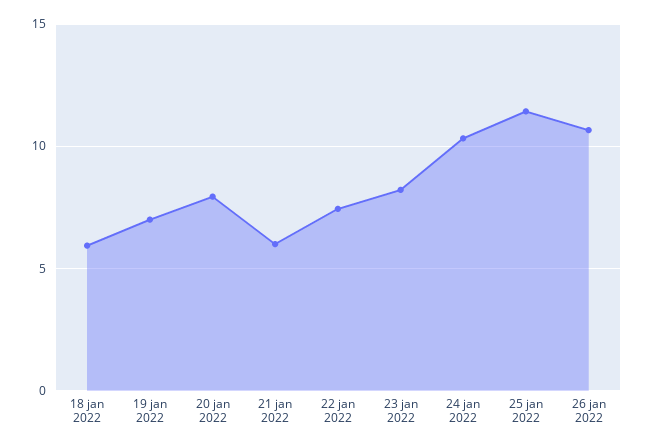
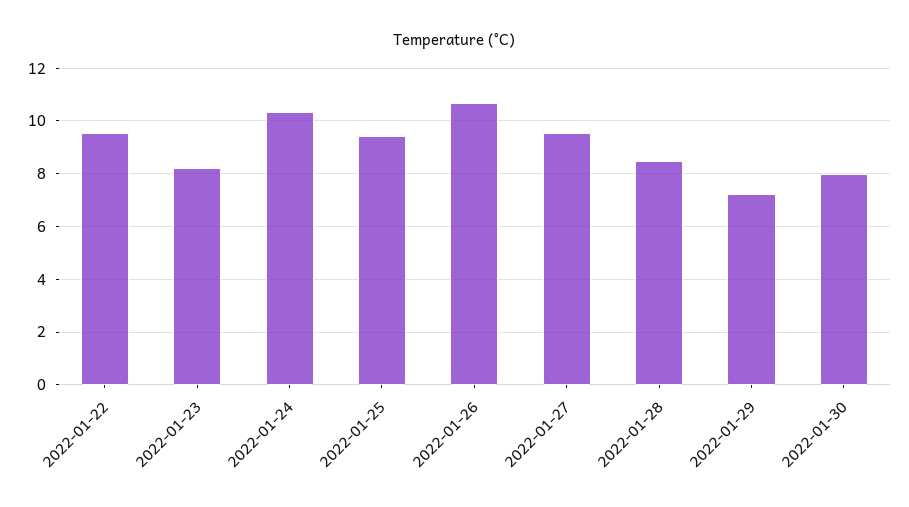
18 jan 2022: 6 -> none
19 jan 2022: 7 -> none
20 jan 2022: 8 -> none
21 jan 2022: 6 -> none
22 jan 2022: 7.5 -> 9.5
25 jan 2022: 11.5 -> 9.5
2022-01-27: none -> 9.5
2022-01-28: none -> 8.5
2022-01-29: none -> 7.25
2022-01-30: none -> 8

